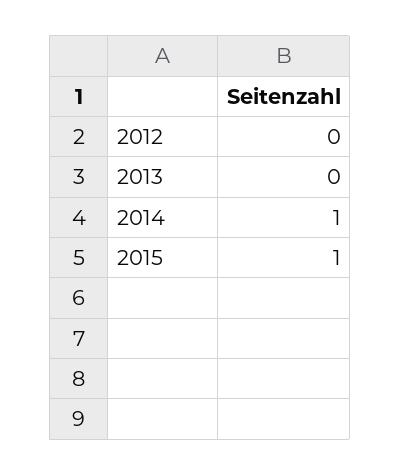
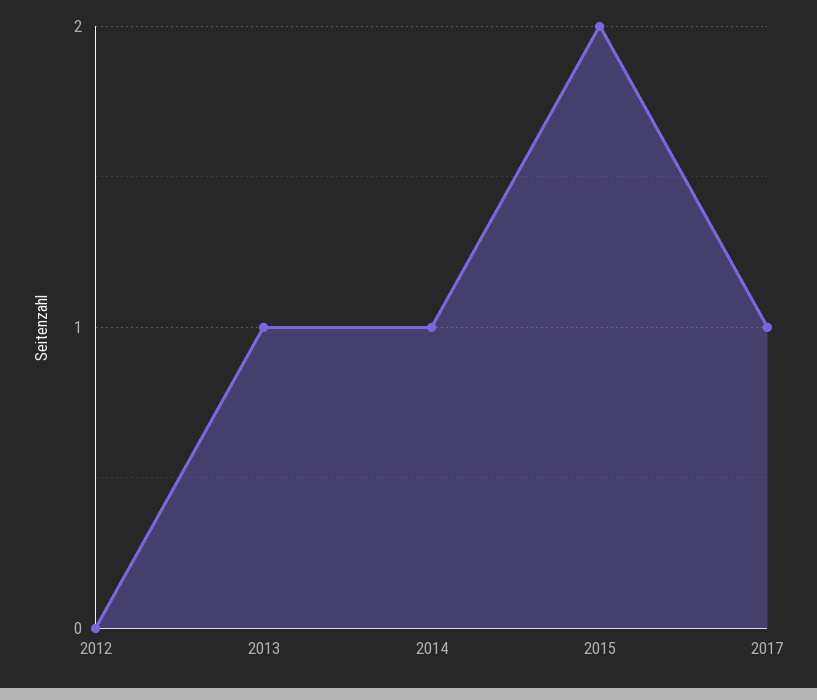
2013: 0 -> 1
2015: 1 -> 2
2017: none -> 1

